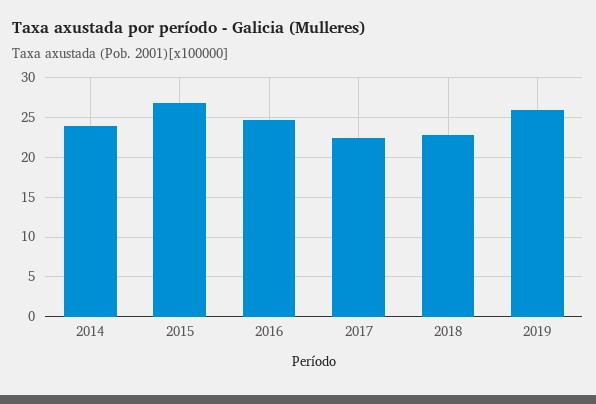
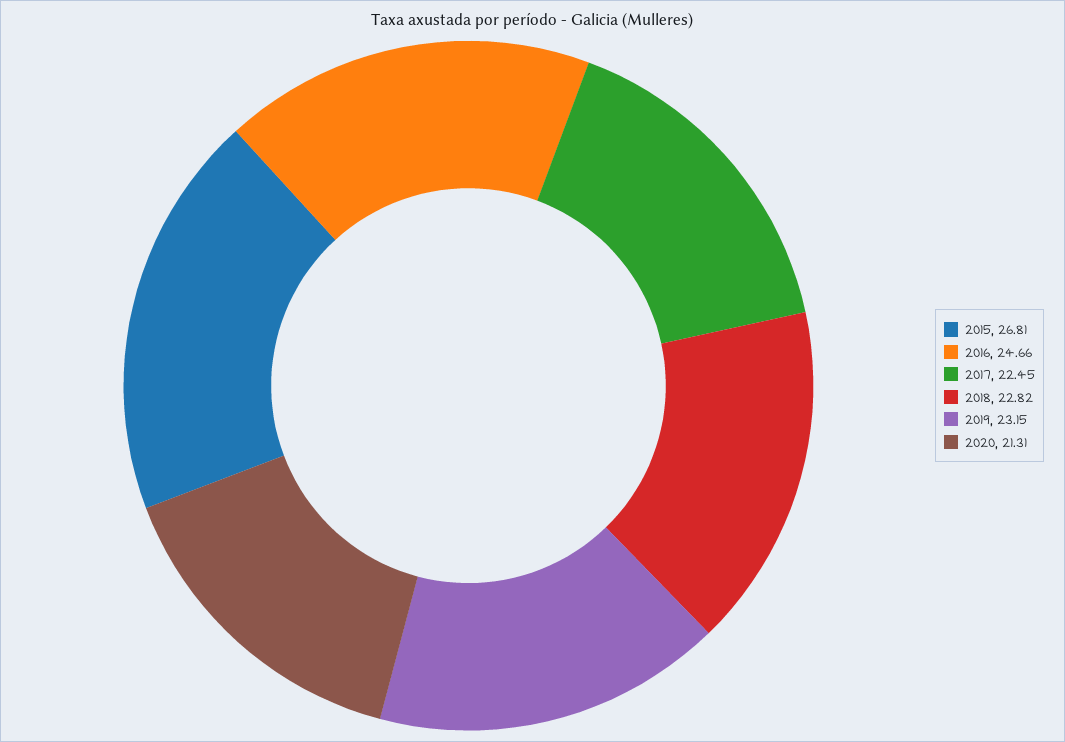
2014: 24 -> none
2019: 26 -> 23.15
2020: none -> 21.31

